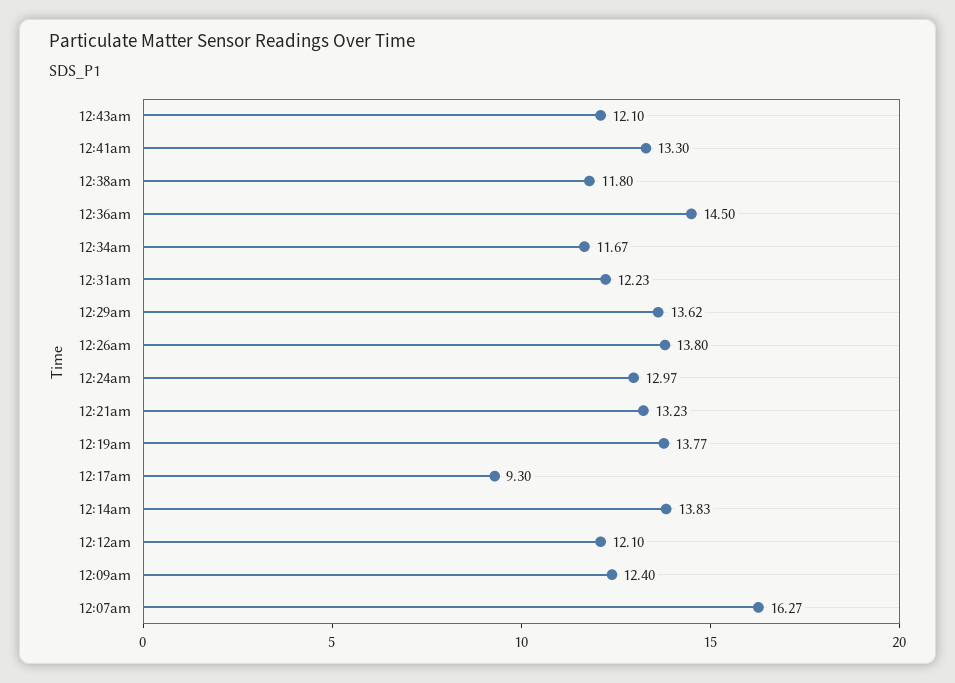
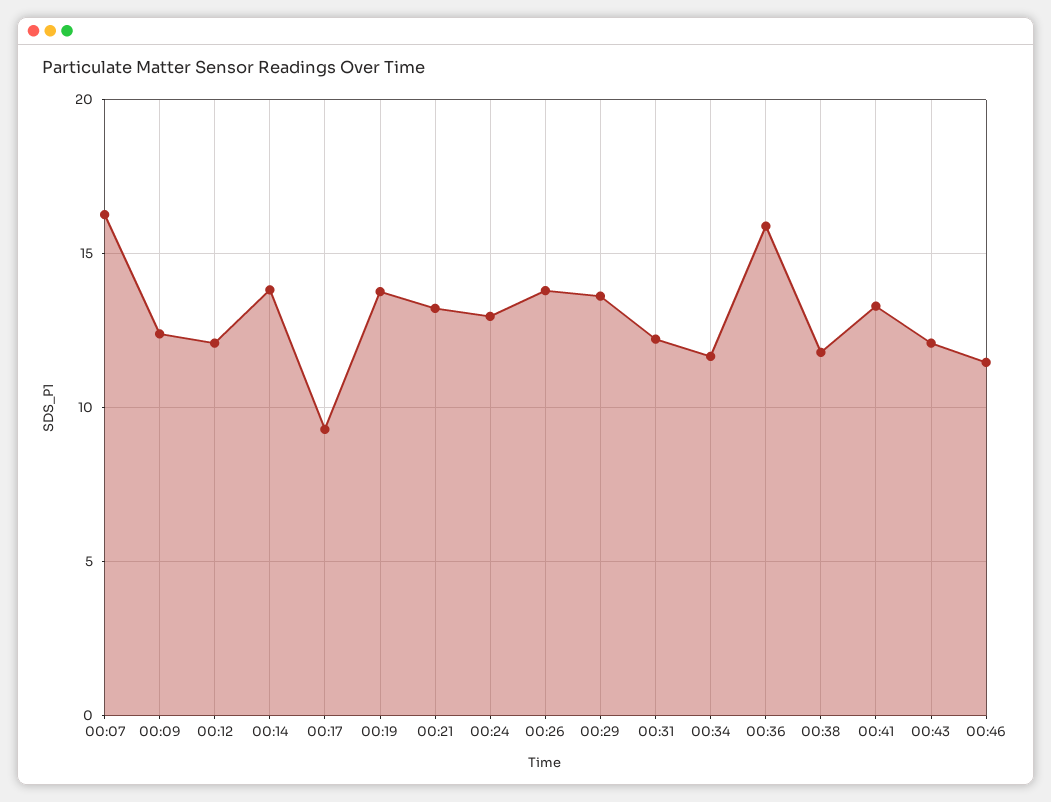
12:36am: 14.5 -> 16
00:46: none -> 11.5

